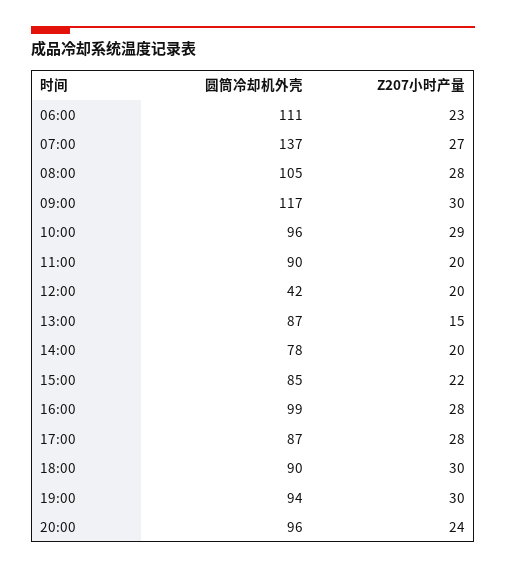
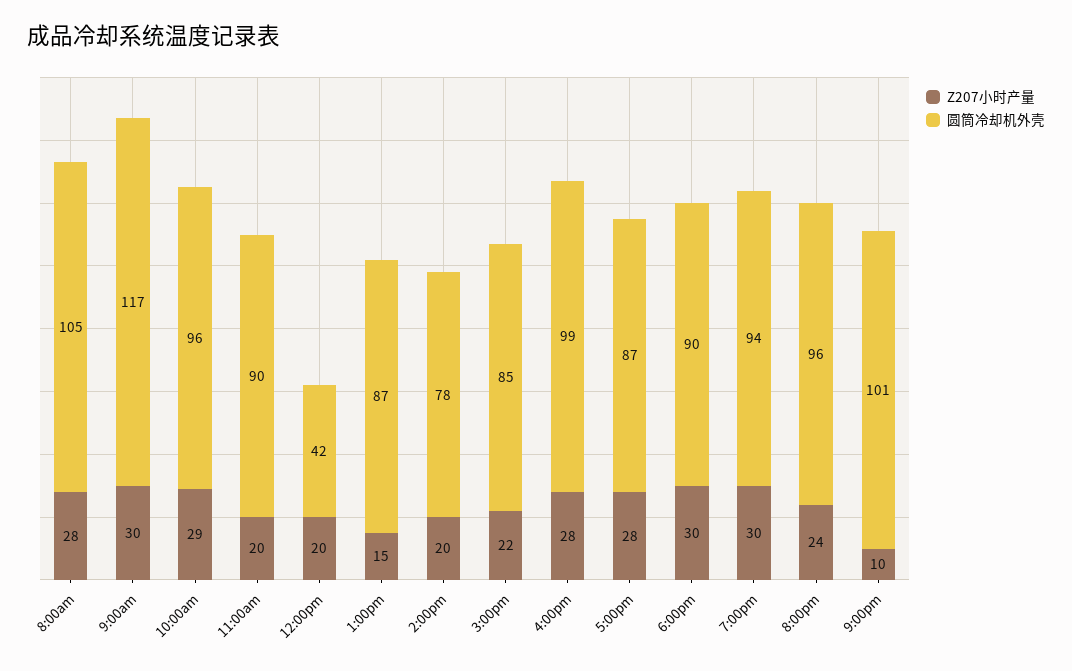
圆筒冷却机外壳, 06:00: 111 -> none
Z207小时产量, 06:00: 23 -> none
圆筒冷却机外壳, 07:00: 137 -> none
Z207小时产量, 07:00: 27 -> none
Z207小时产量, 9:00pm: none -> 10
圆筒冷却机外壳, 9:00pm: none -> 101

